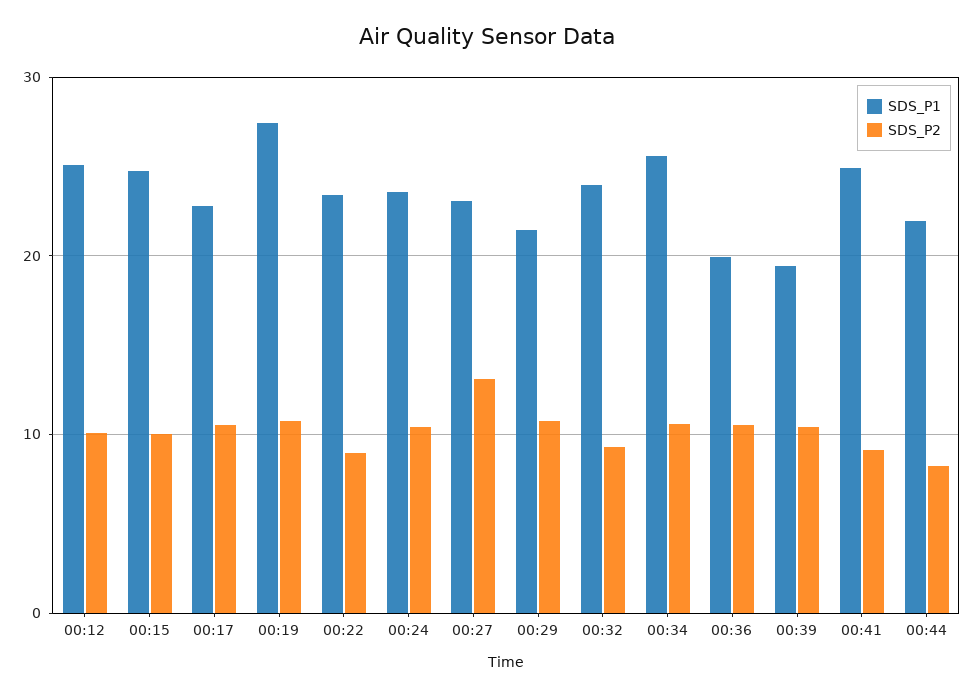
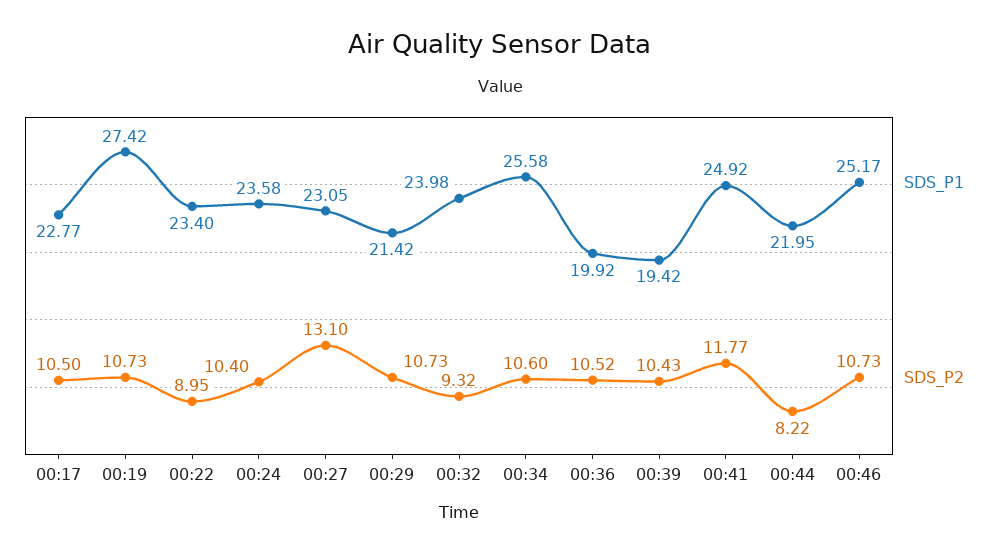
SDS_P1, 00:12: 25 -> none
SDS_P2, 00:12: 10 -> none
SDS_P1, 00:15: 25 -> none
SDS_P2, 00:15: 10 -> none
SDS_P2, 00:41: 9 -> 11.77
SDS_P1, 00:46: none -> 25.17
SDS_P2, 00:46: none -> 10.73

